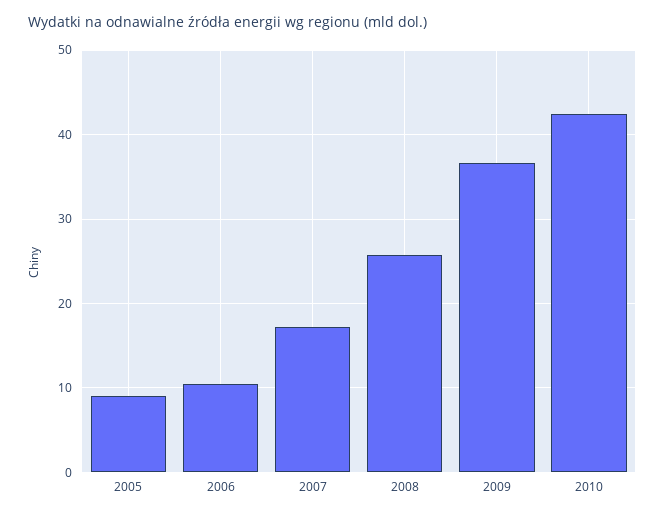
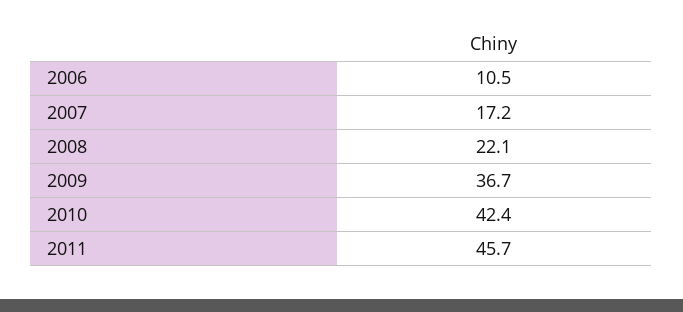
2005: 9 -> none
2008: 26 -> 22.1
2011: none -> 45.7

